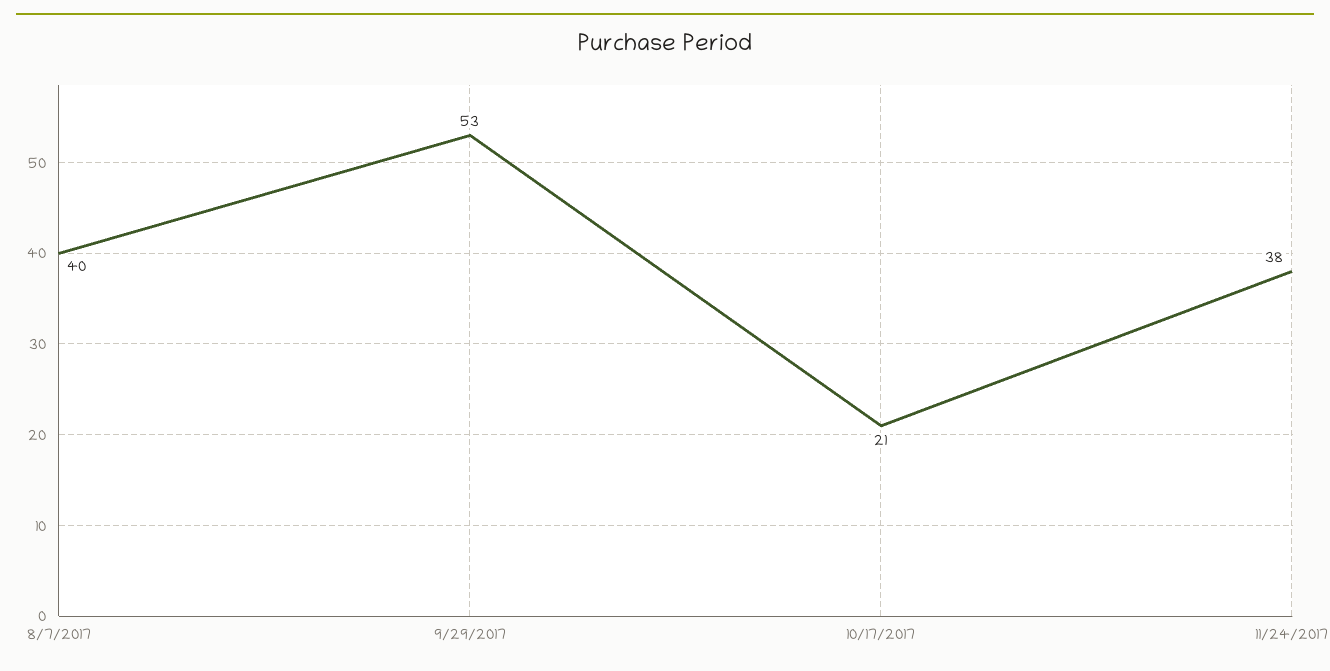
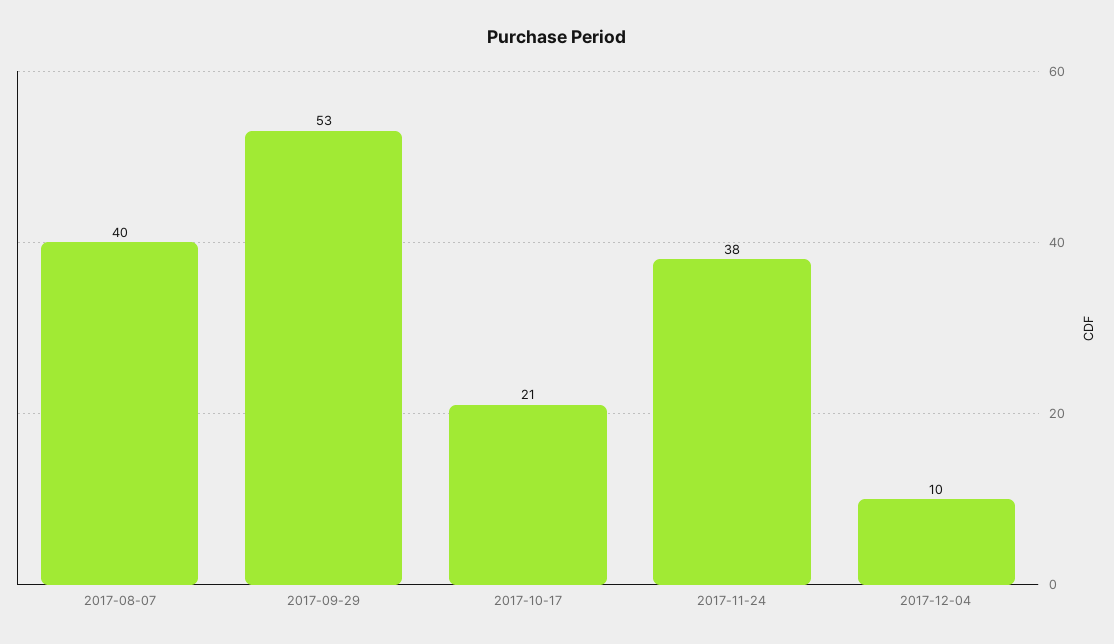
2017-12-04: none -> 10

